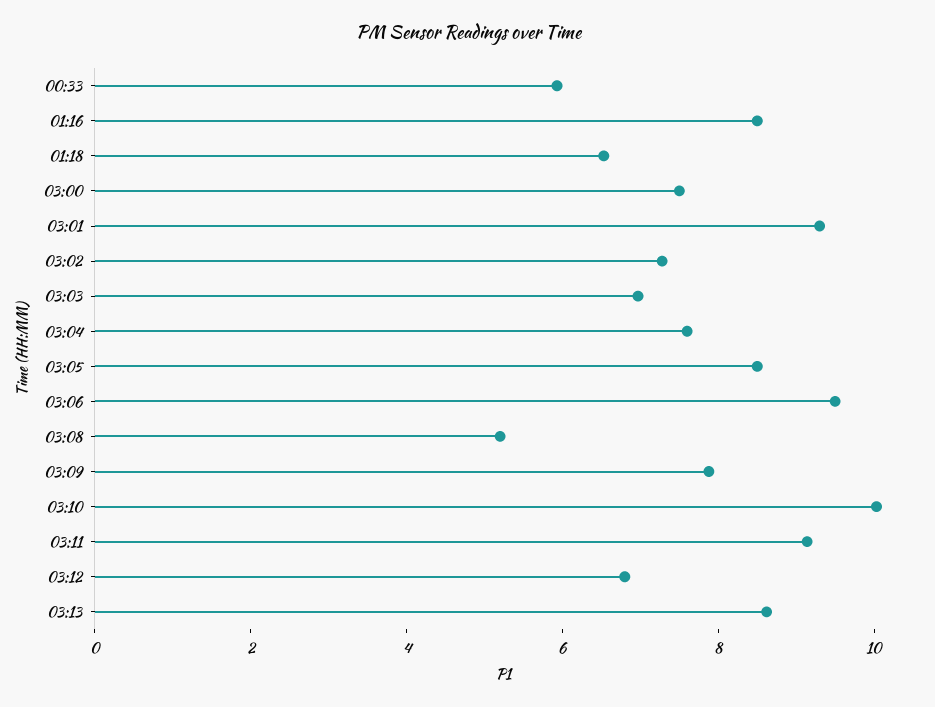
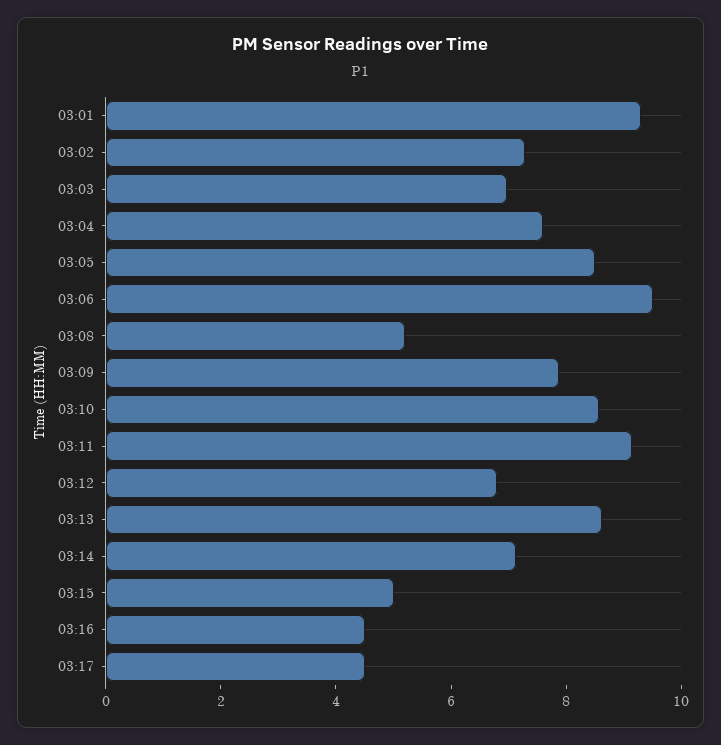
00:33: 6 -> none
01:16: 8.5 -> none
01:18: 6.5 -> none
03:00: 7.5 -> none
03:10: 10 -> 8.5
03:14: none -> 7
03:15: none -> 5
03:16: none -> 4.5
03:17: none -> 4.5

